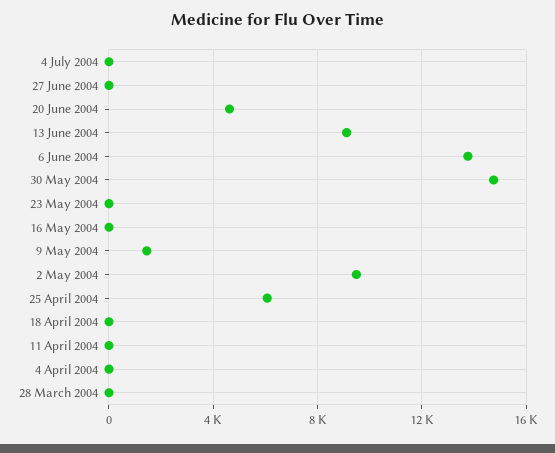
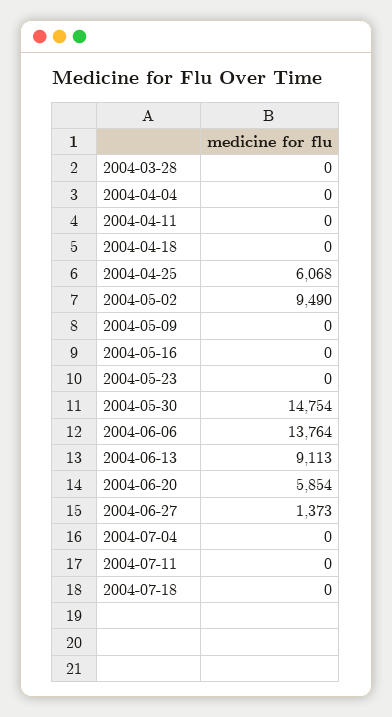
27 June 2004: 0 -> 1373
20 June 2004: 4500 -> 5854
9 May 2004: 1500 -> 0
2004-07-11: none -> 0
2004-07-18: none -> 0

